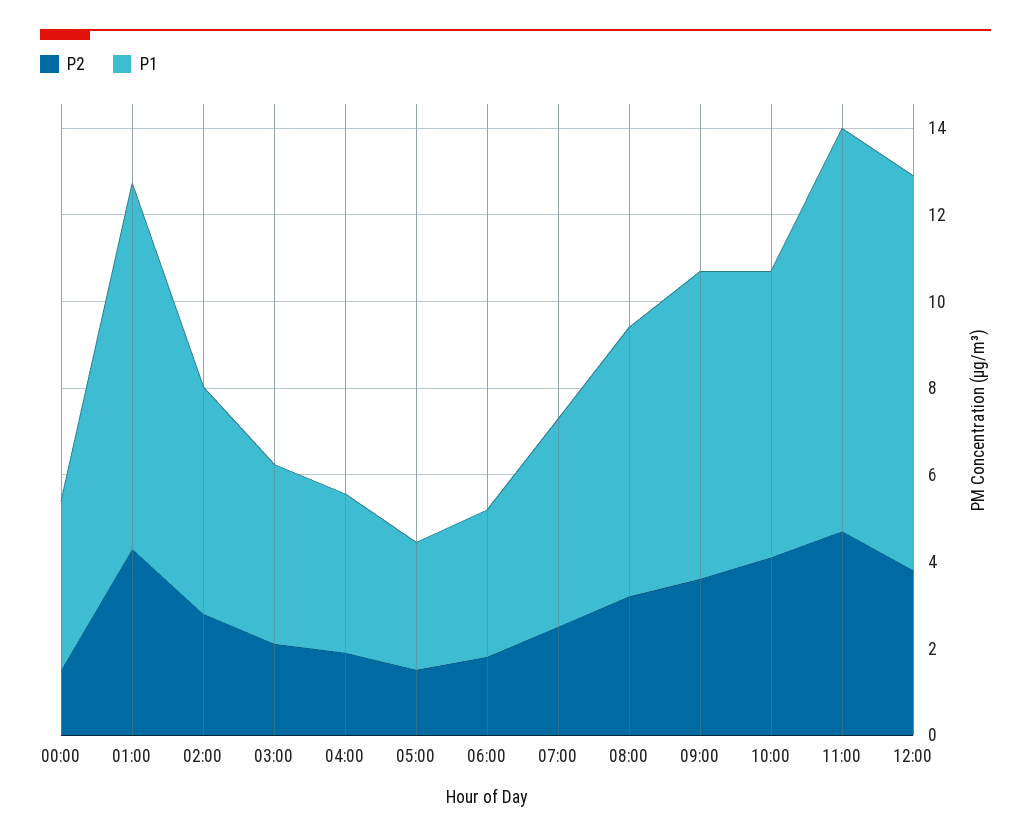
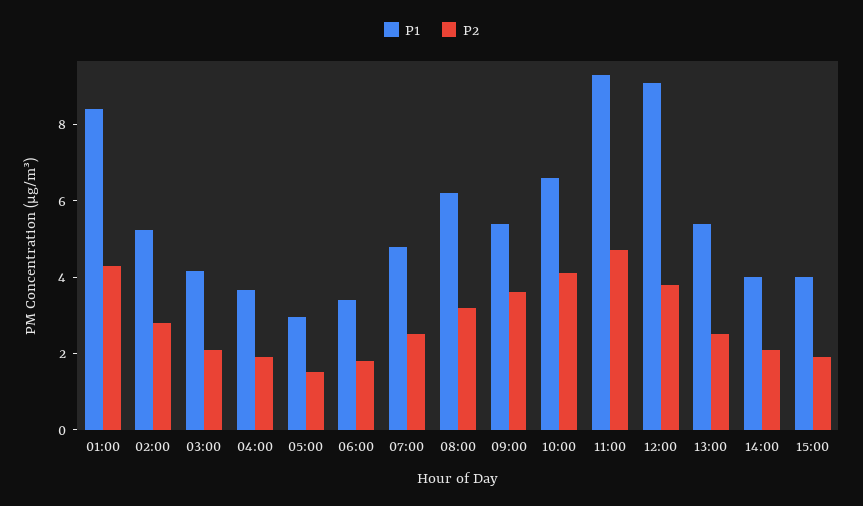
P2, 00:00: 1.5 -> none
P1, 00:00: 4 -> none
P1, 09:00: 7 -> 5.5
P1, 13:00: none -> 5.5
P2, 13:00: none -> 2.5
P1, 14:00: none -> 4
P2, 14:00: none -> 2
P1, 15:00: none -> 4
P2, 15:00: none -> 2

